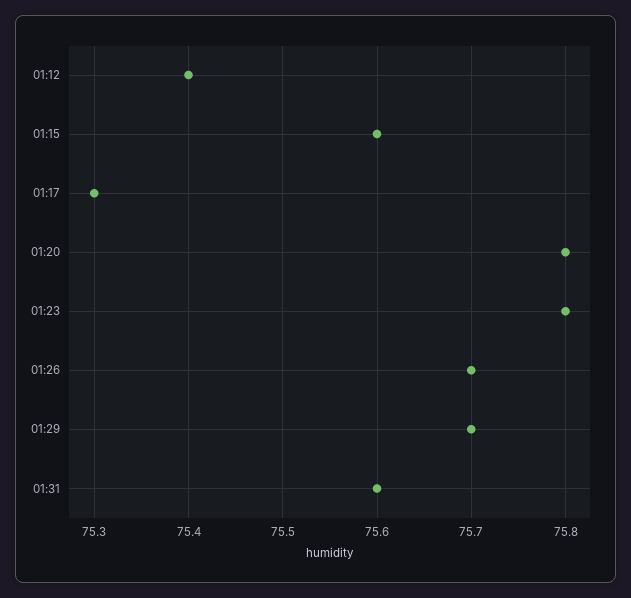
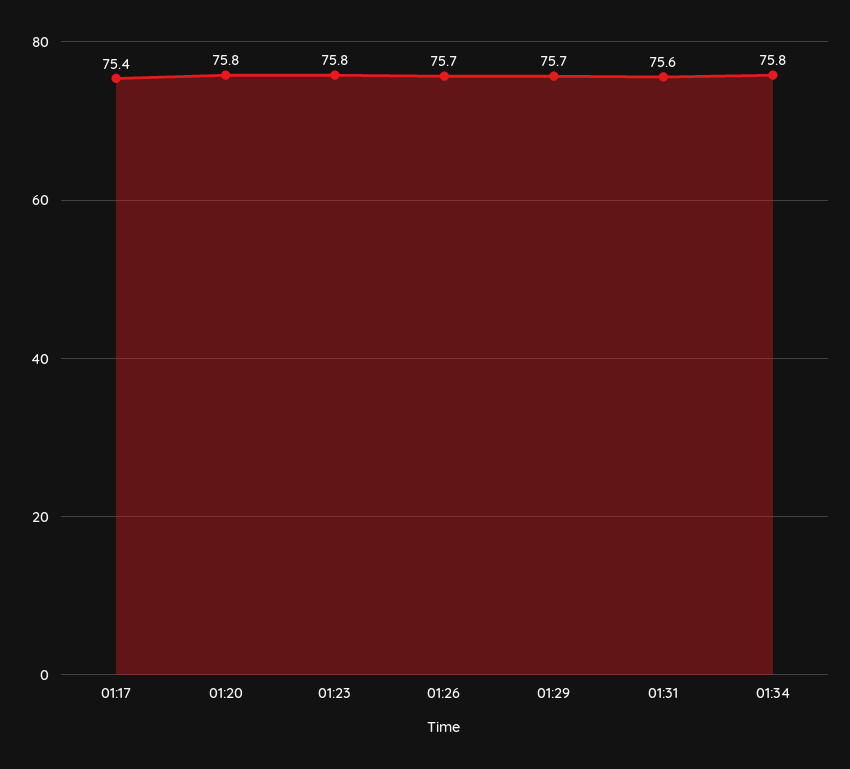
01:12: 75.4 -> none
01:15: 75.6 -> none
01:17: 75.3 -> 75.4
01:34: none -> 75.8

